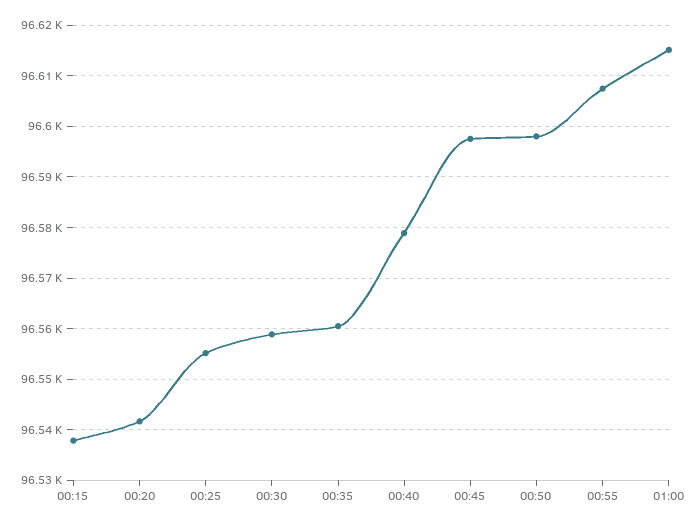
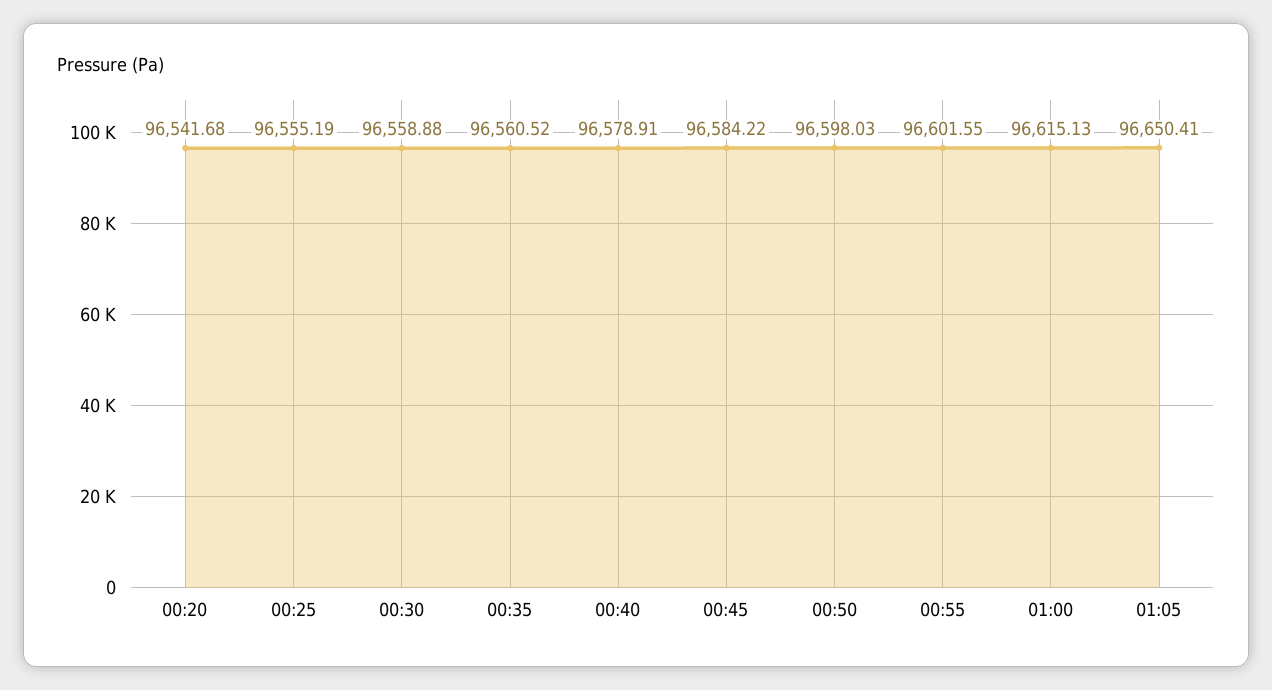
00:15: 96538 -> none
00:45: 96598 -> 96584.22
00:55: 96608 -> 96601.55
01:05: none -> 96650.41

